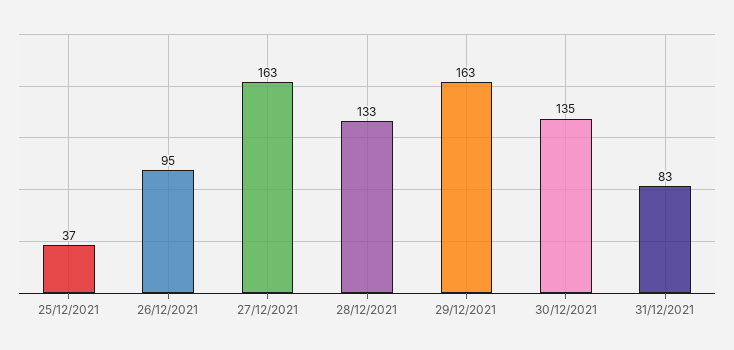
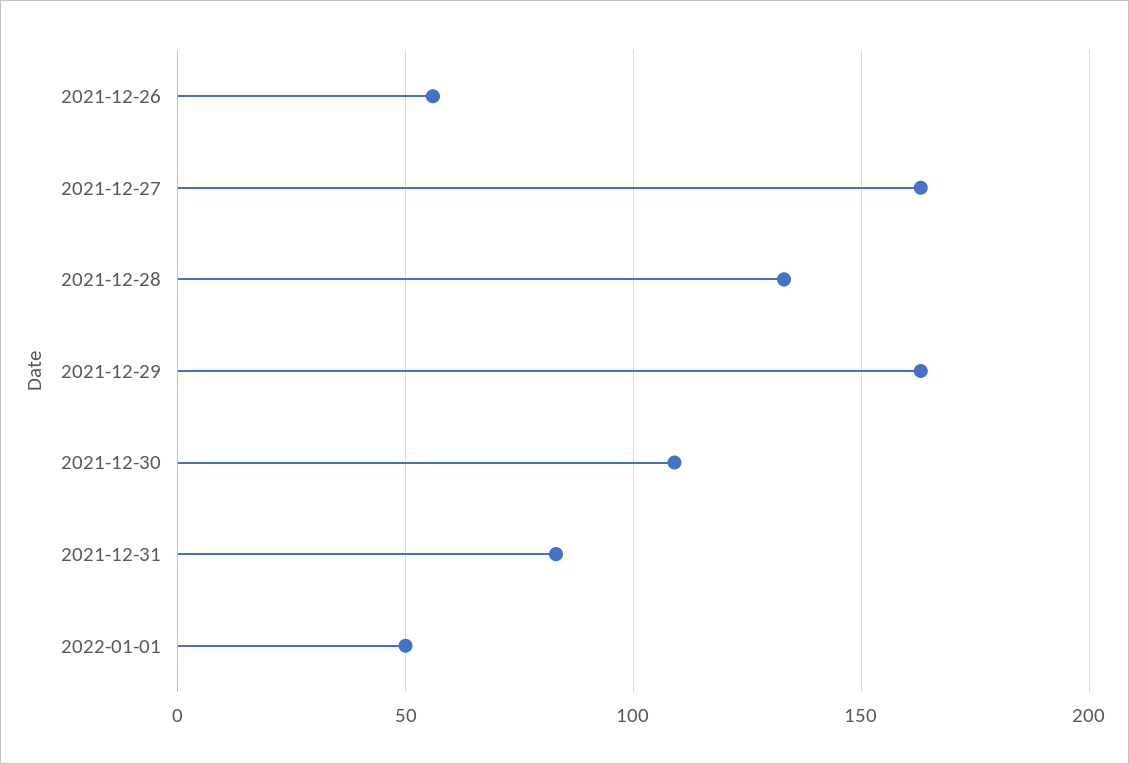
25/12/2021: 37 -> none
26/12/2021: 95 -> 55
30/12/2021: 135 -> 110
2022-01-01: none -> 50

